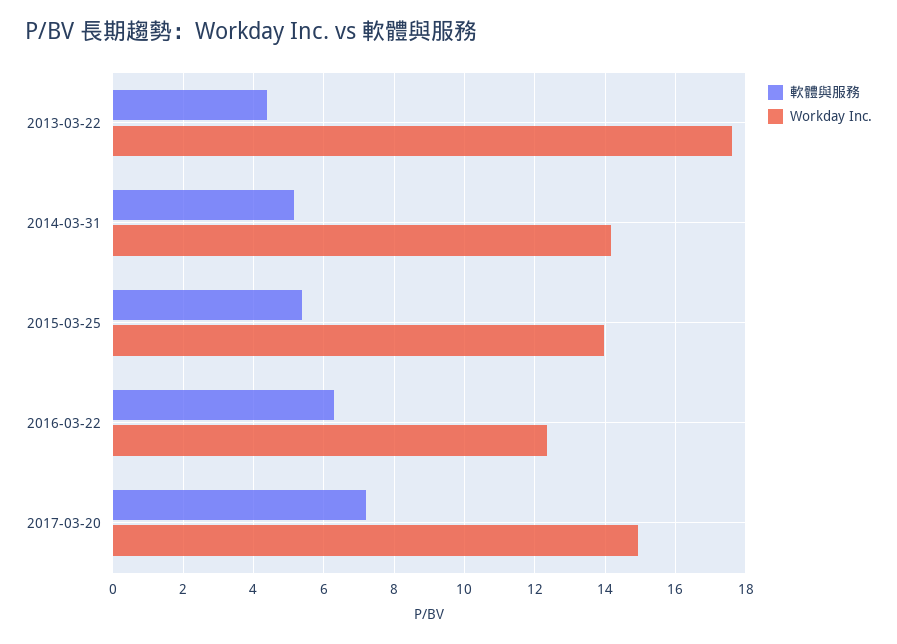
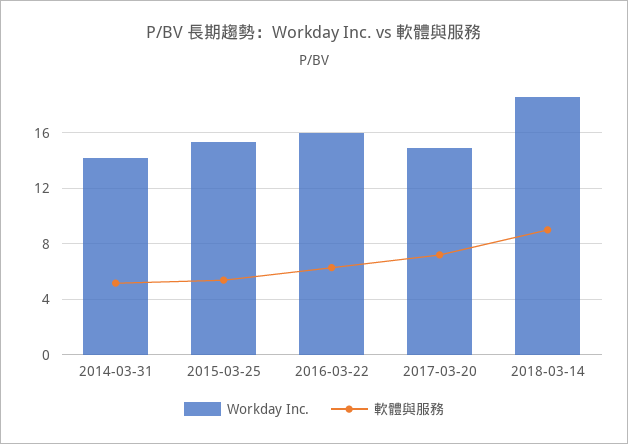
軟體與服務, 2013-03-22: 4.4 -> none
Workday Inc., 2013-03-22: 17.6 -> none
Workday Inc., 2015-03-25: 14 -> 15.5
Workday Inc., 2016-03-22: 12.4 -> 16
Workday Inc., 2018-03-14: none -> 18.5
軟體與服務, 2018-03-14: none -> 9

